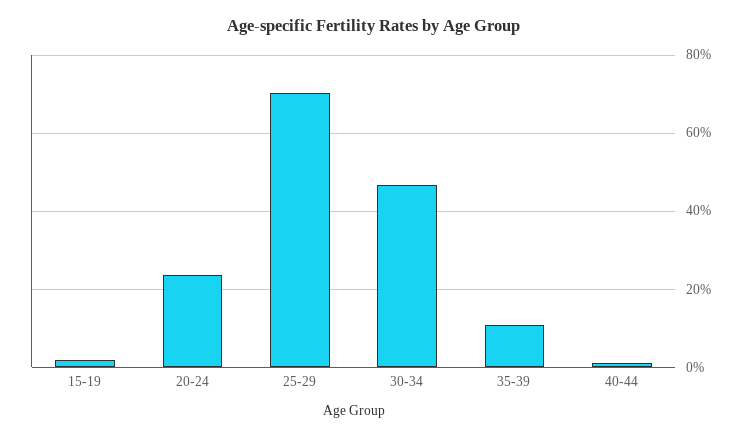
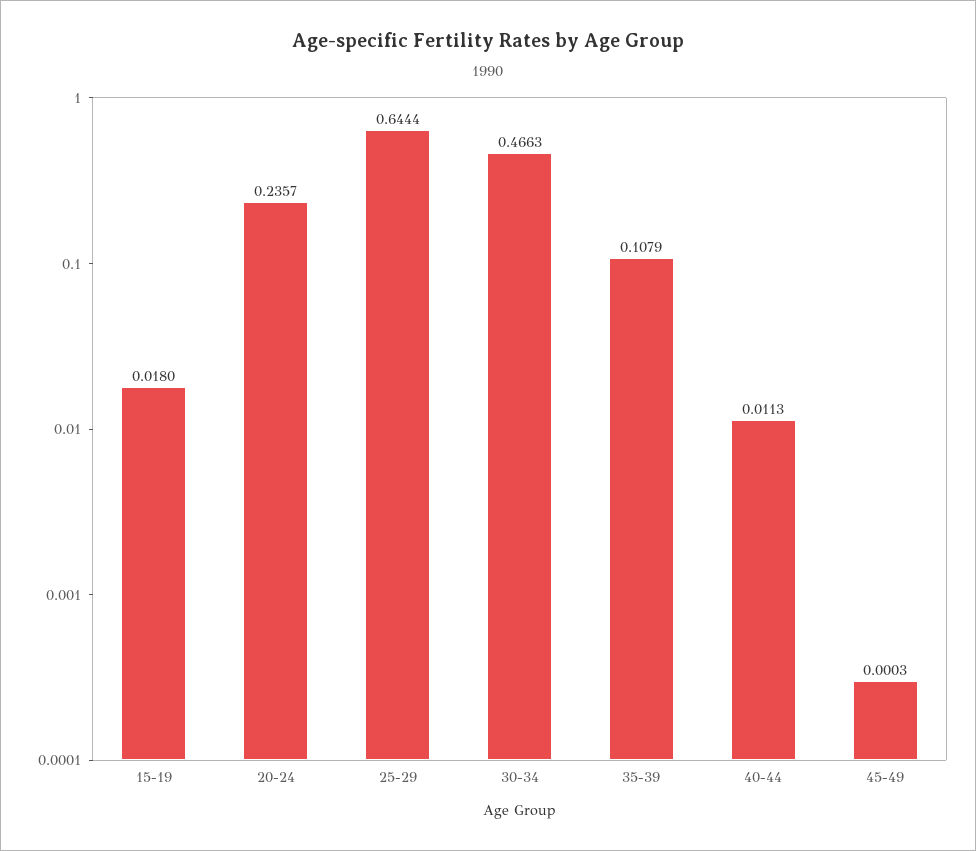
25-29: 0.7 -> 0.6444
45-49: none -> 0.0003

